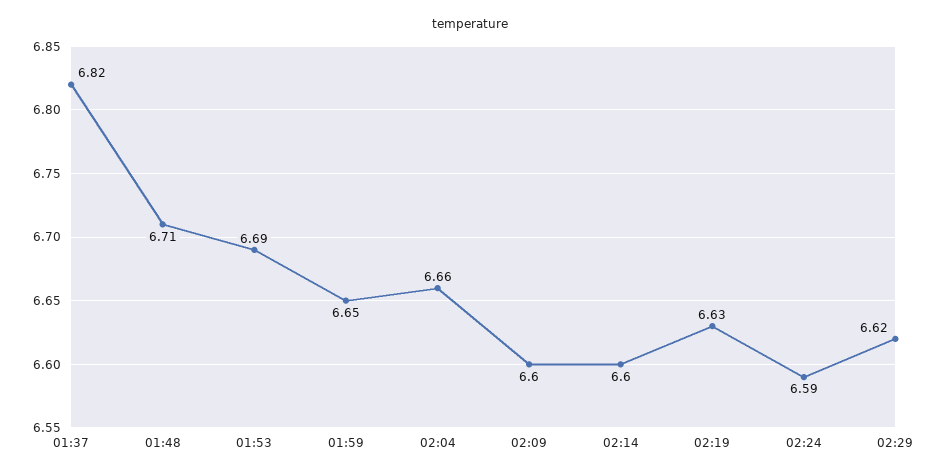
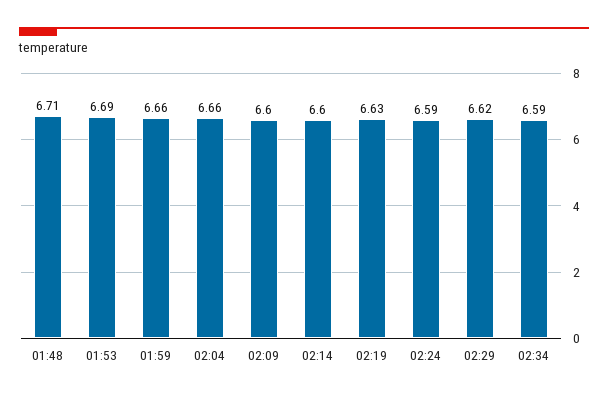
01:37: 6.82 -> none
01:59: 6.65 -> 6.66
02:34: none -> 6.59

